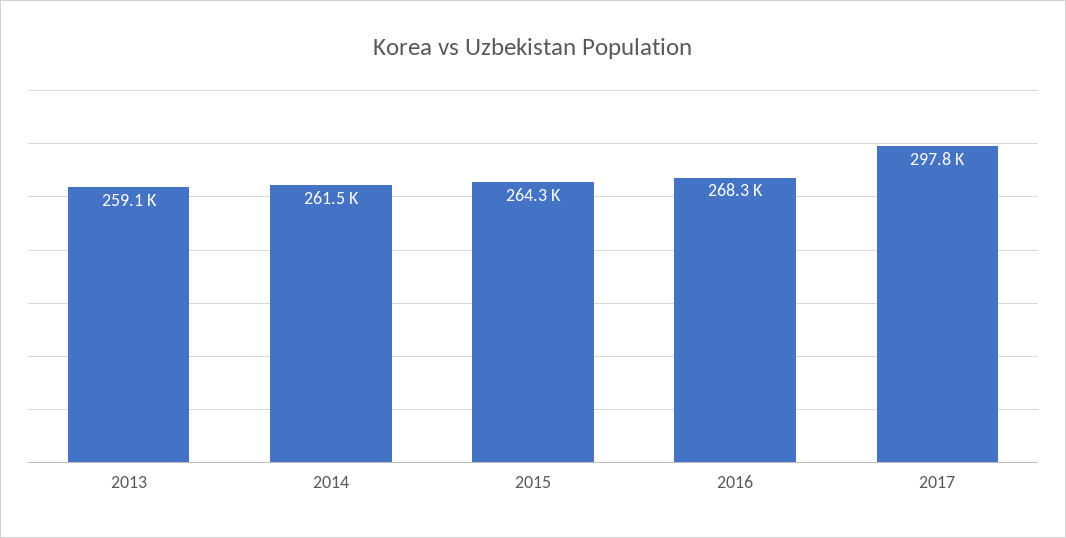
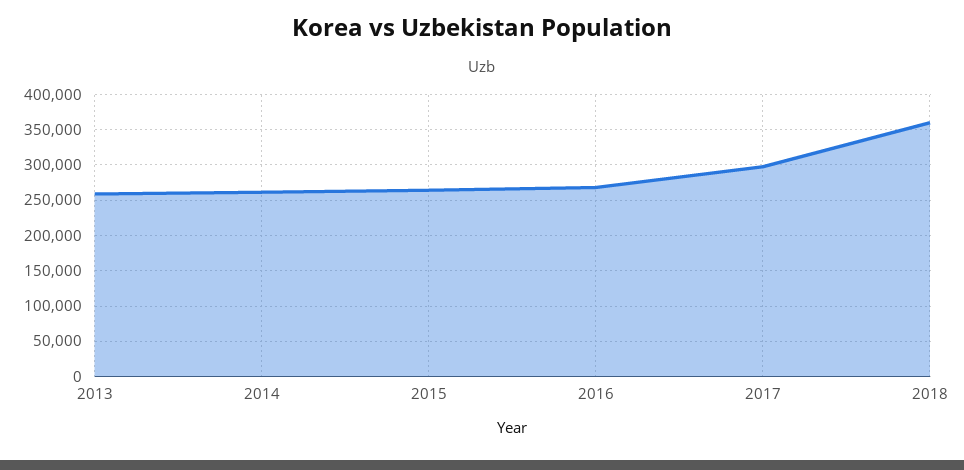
2018: none -> 360000

